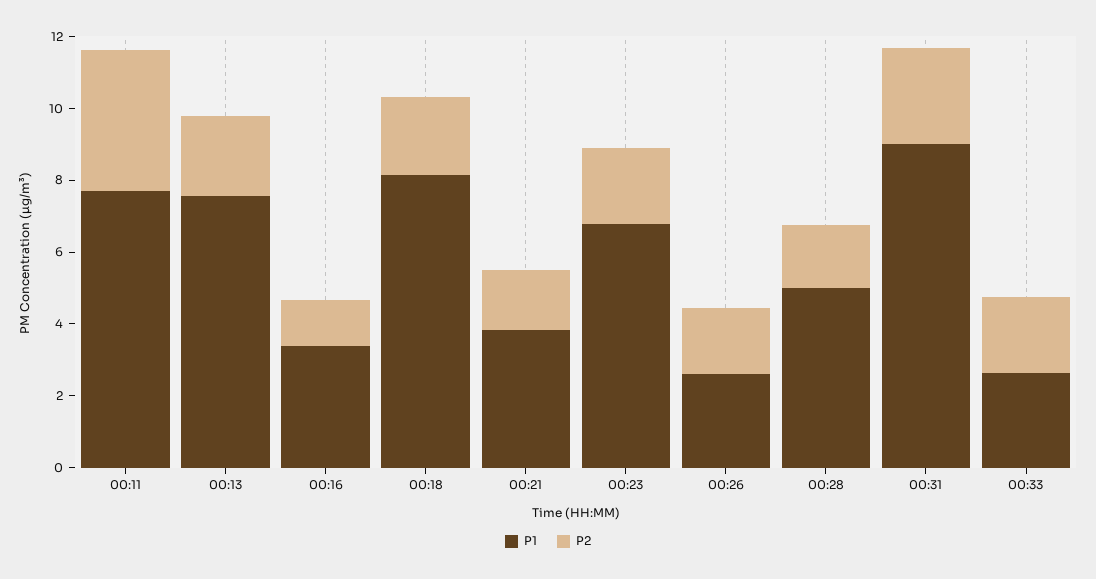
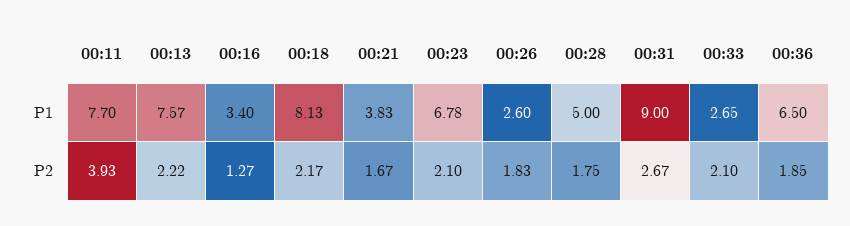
P1, 00:36: none -> 6.5
P2, 00:36: none -> 1.85

